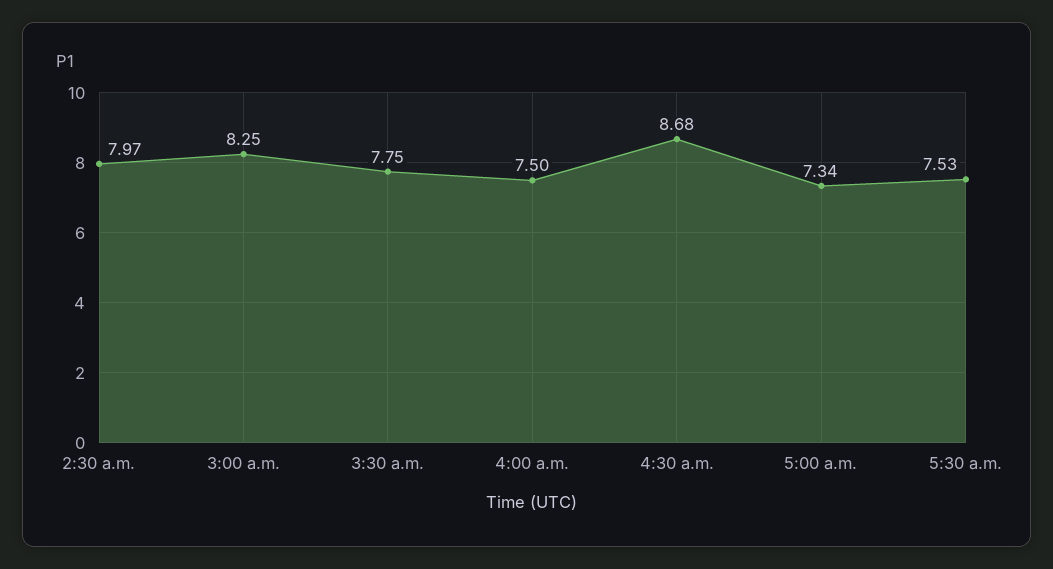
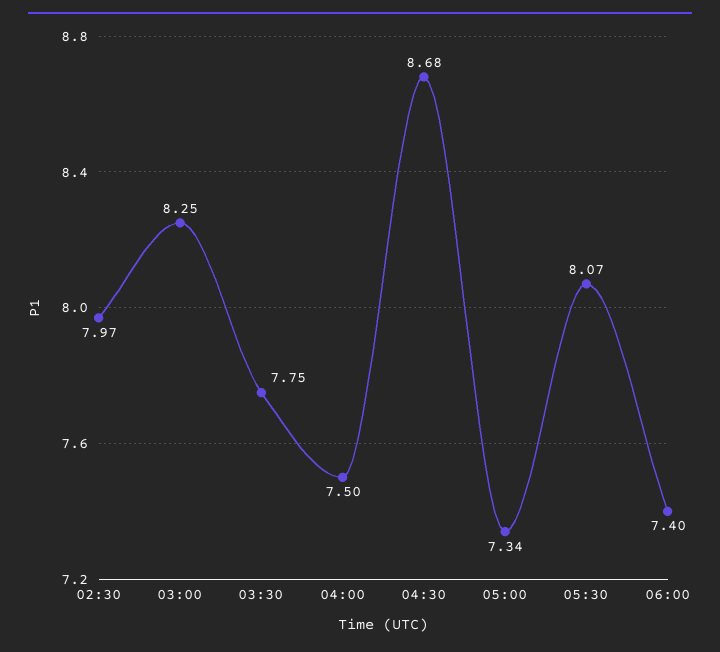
5:30 a.m.: 7.53 -> 8.07
06:00: none -> 7.4

